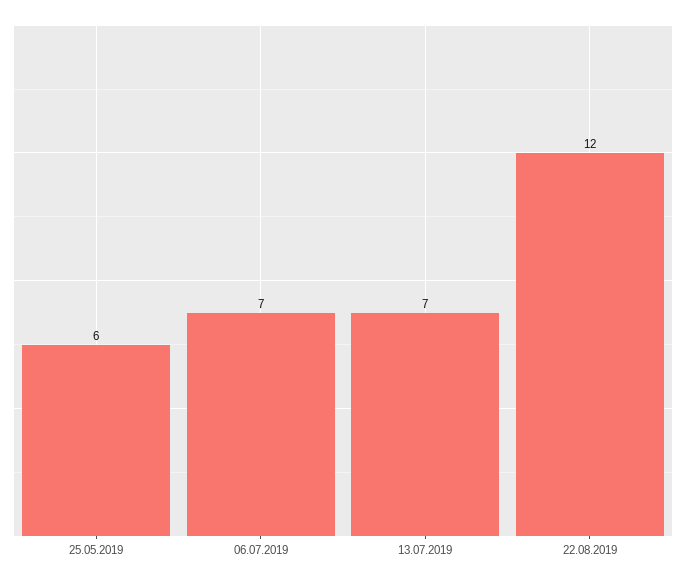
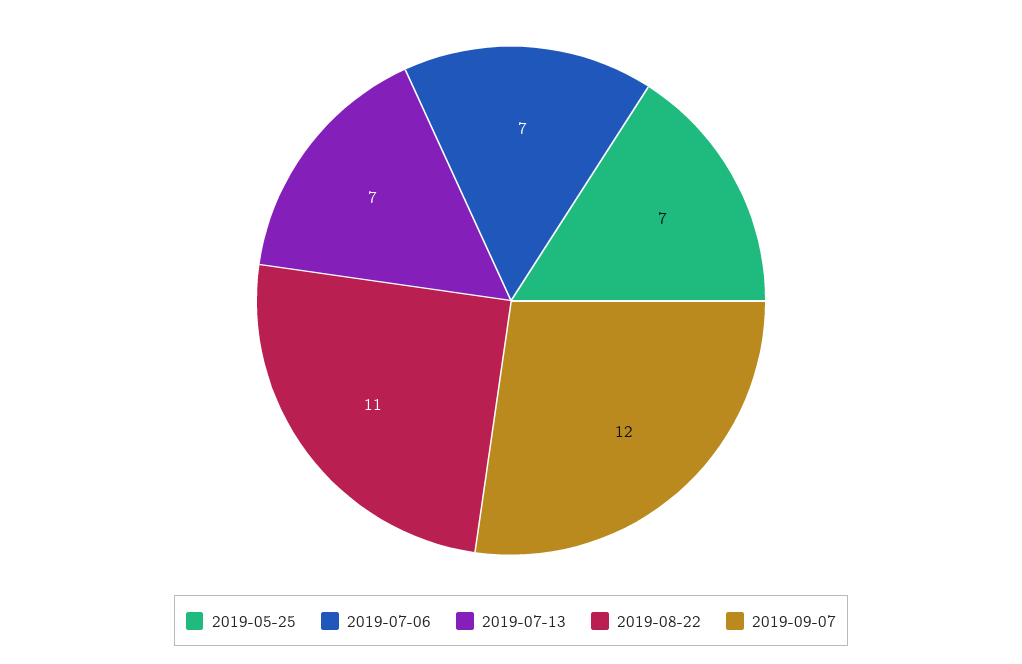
25.05.2019: 6 -> 7
22.08.2019: 12 -> 11
2019-09-07: none -> 12

